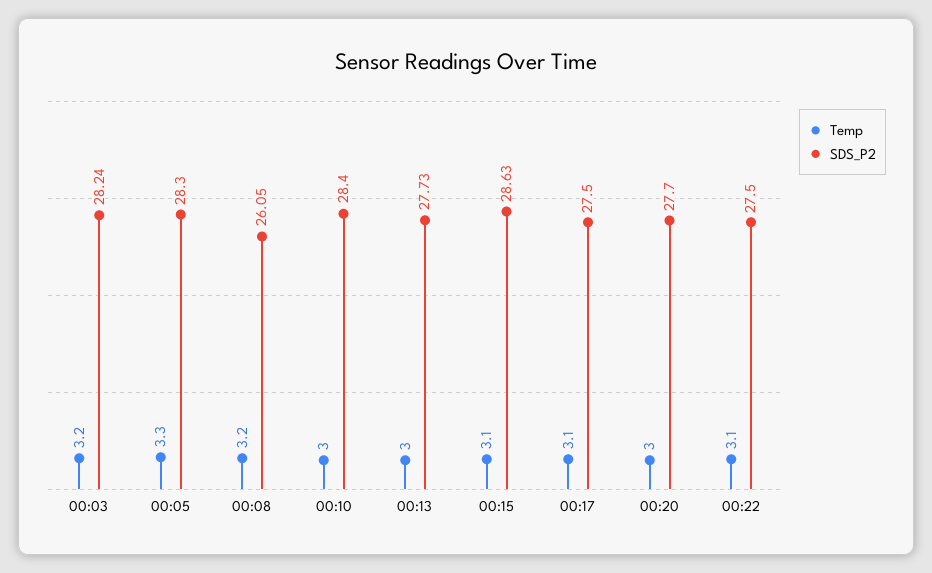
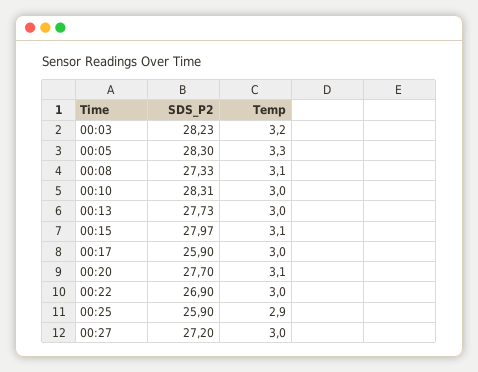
SDS_P2, 00:03: 28.24 -> 28.23
Temp, 00:08: 3.2 -> 3.1
SDS_P2, 00:08: 26.05 -> 27.33
SDS_P2, 00:10: 28.4 -> 28.31
SDS_P2, 00:15: 28.63 -> 27.97
Temp, 00:17: 3.1 -> 3
SDS_P2, 00:17: 27.5 -> 25.9
Temp, 00:20: 3 -> 3.1
Temp, 00:22: 3.1 -> 3
SDS_P2, 00:22: 27.5 -> 26.9
SDS_P2, 00:25: none -> 25.9
Temp, 00:25: none -> 2.9
SDS_P2, 00:27: none -> 27.2
Temp, 00:27: none -> 3

